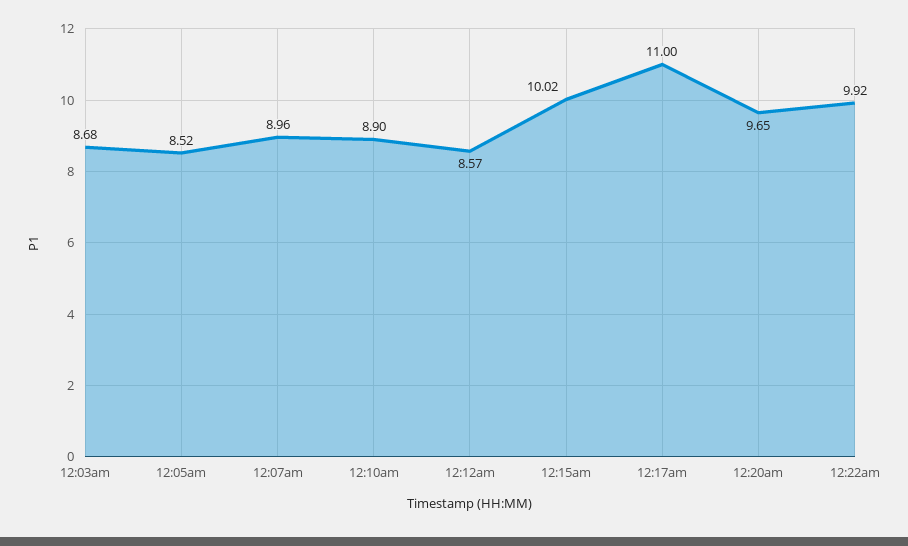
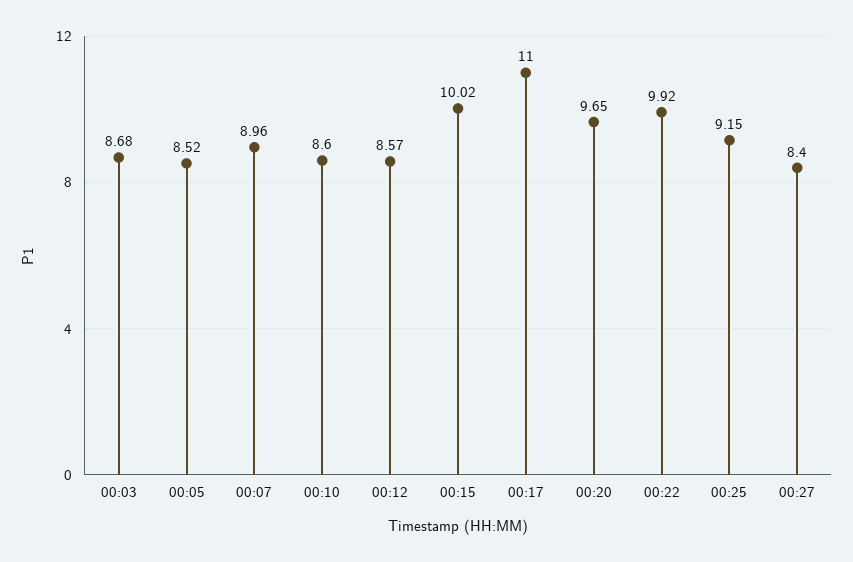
12:10am: 8.9 -> 8.6
00:25: none -> 9.15
00:27: none -> 8.4

